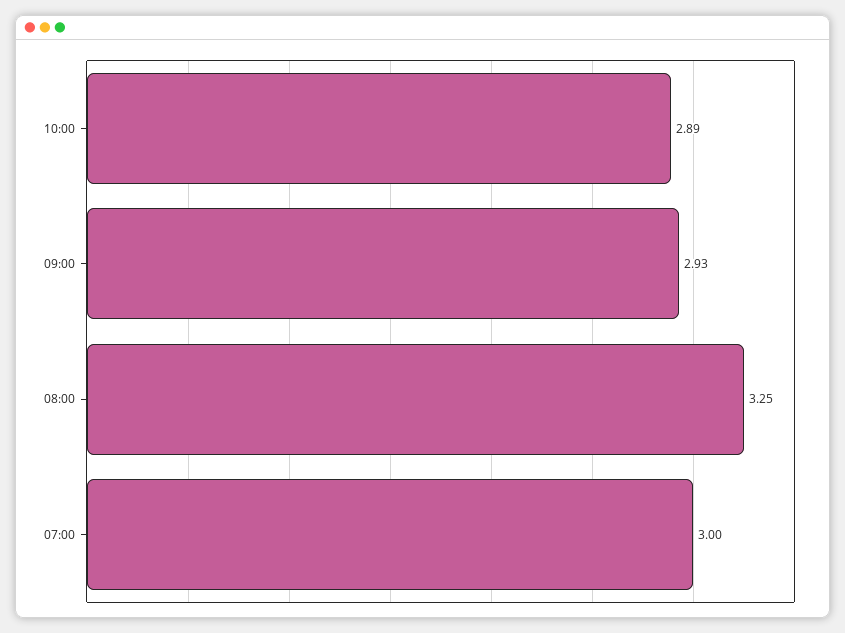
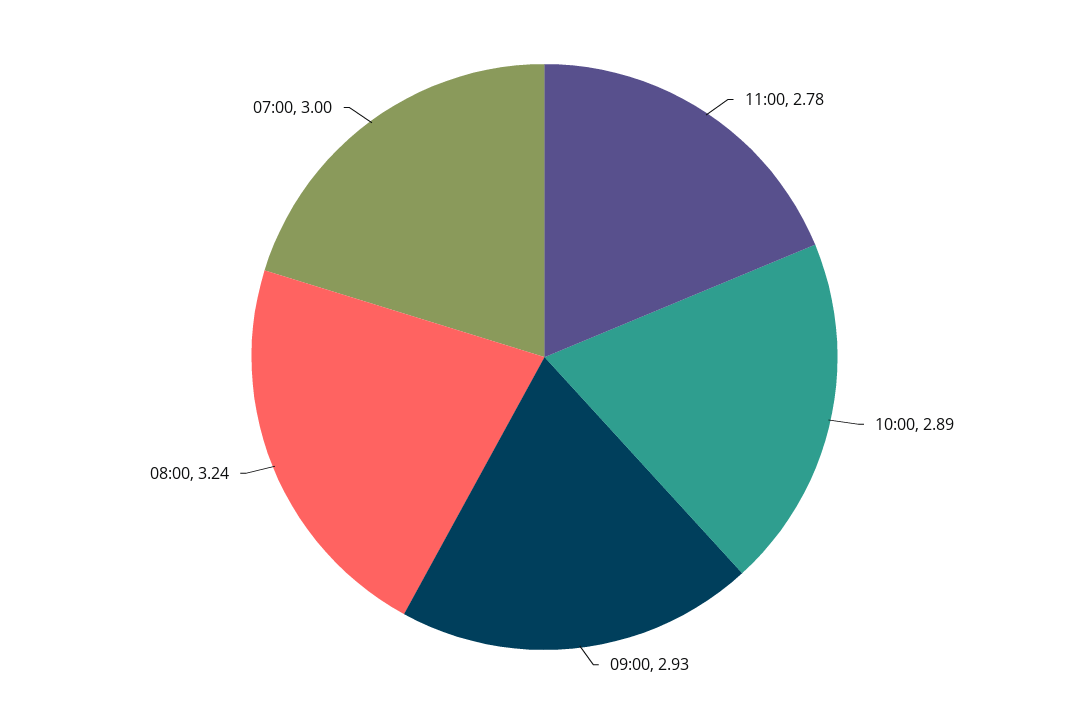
08:00: 3.25 -> 3.24
11:00: none -> 2.78

